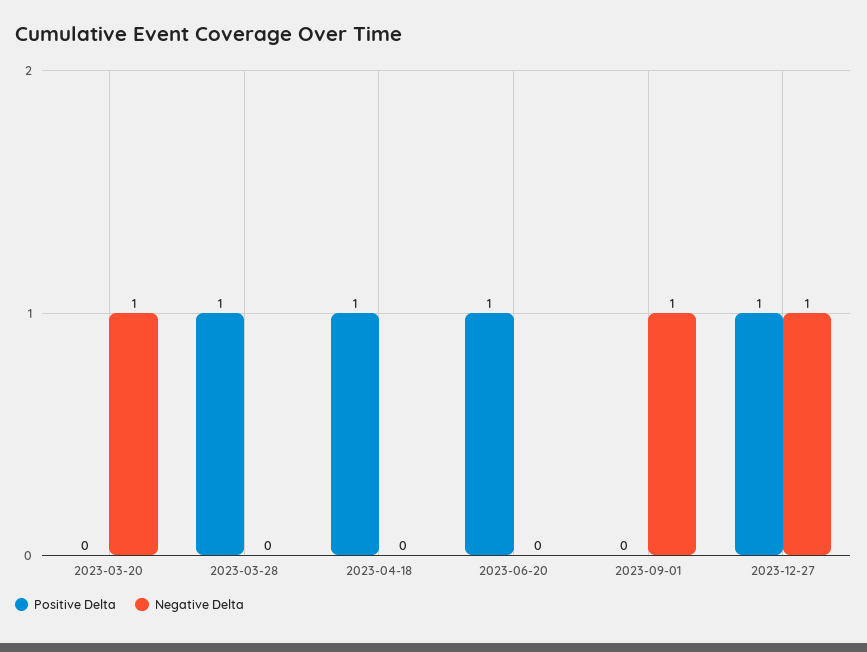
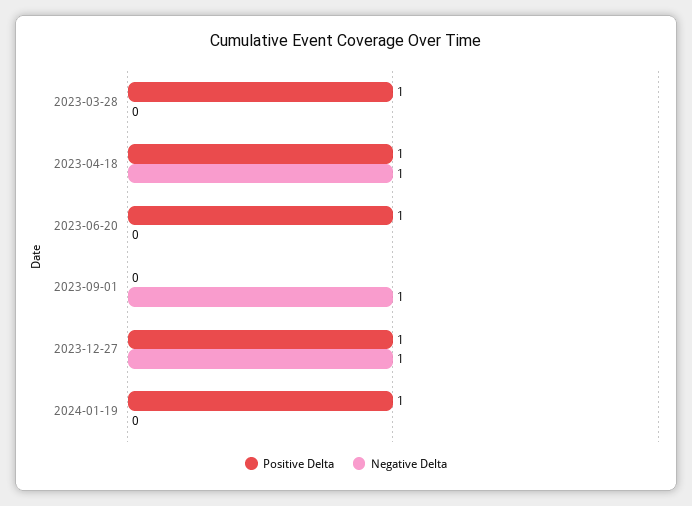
Positive Delta, 2023-03-20: 0 -> none
Negative Delta, 2023-03-20: 1 -> none
Negative Delta, 2023-04-18: 0 -> 1
Positive Delta, 2024-01-19: none -> 1
Negative Delta, 2024-01-19: none -> 0

